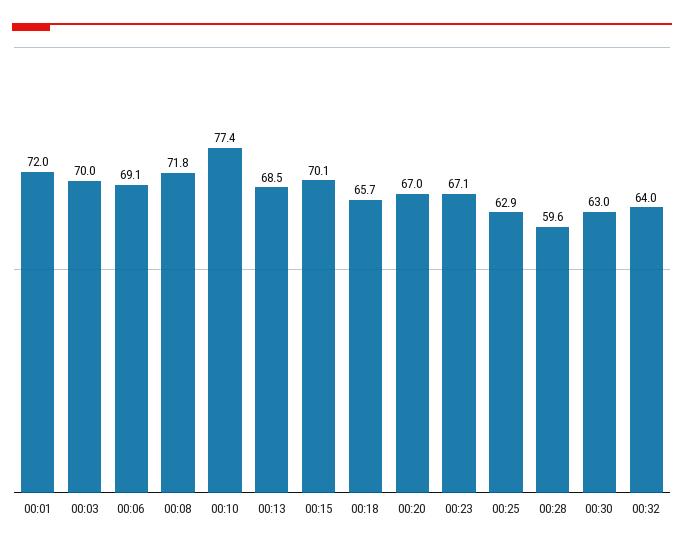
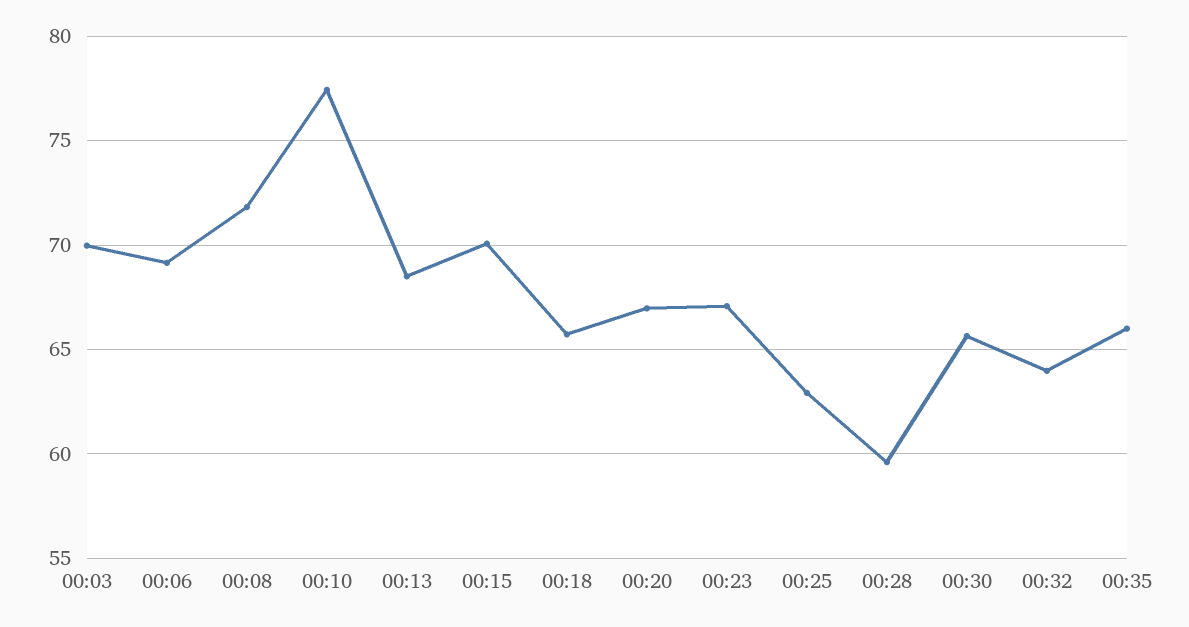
00:01: 72 -> none
00:30: 63 -> 65.5
00:35: none -> 66

